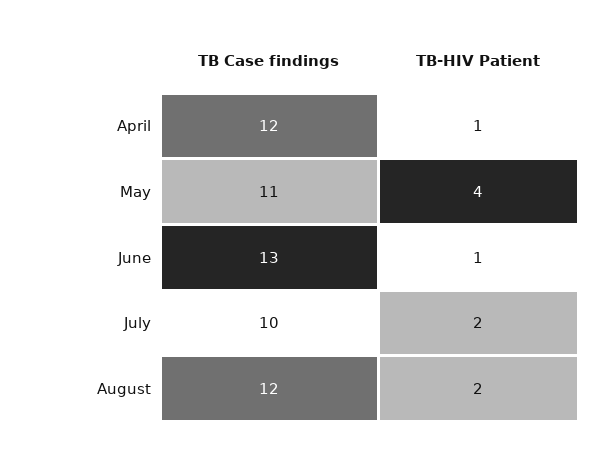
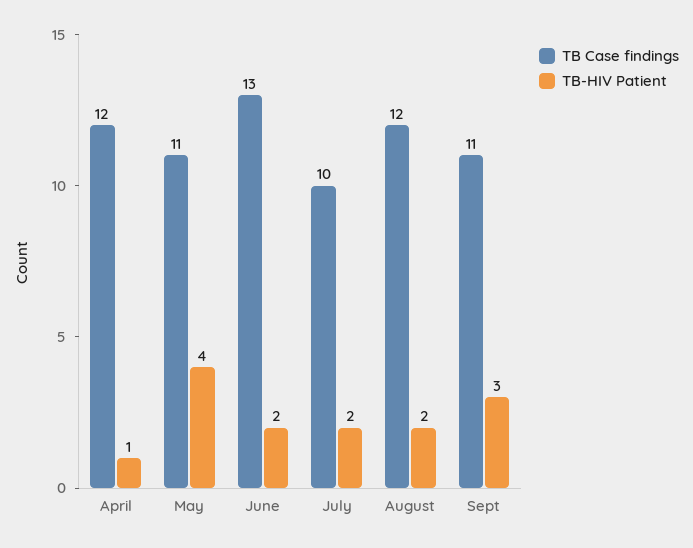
TB-HIV Patient, June: 1 -> 2
TB Case findings, Sept: none -> 11
TB-HIV Patient, Sept: none -> 3

